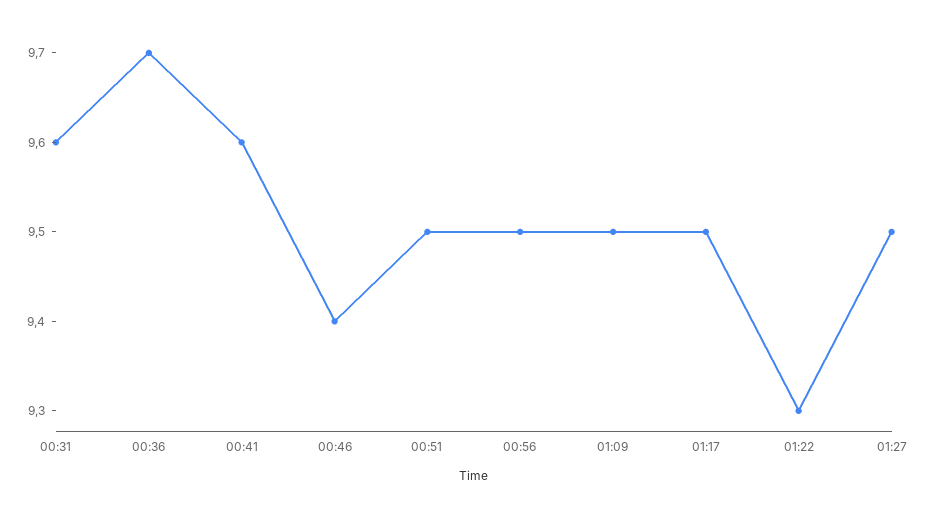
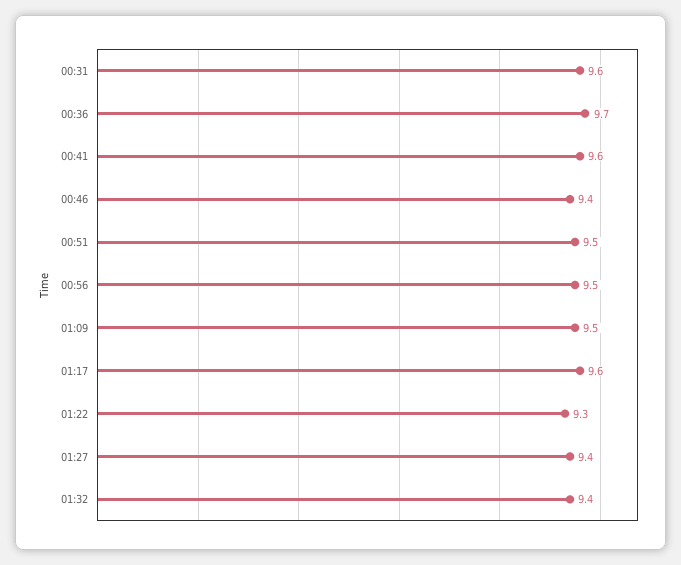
01:17: 9.5 -> 9.6
01:27: 9.5 -> 9.4
01:32: none -> 9.4

